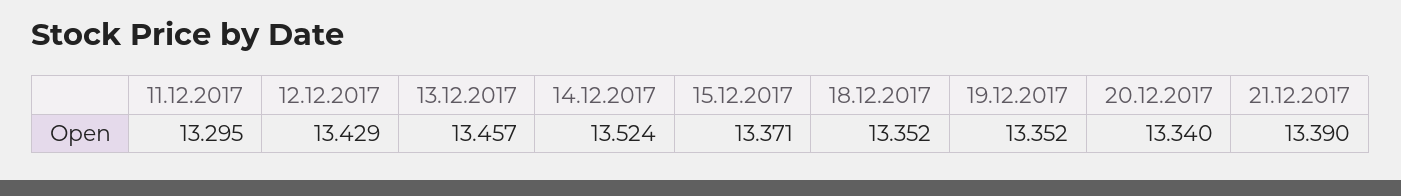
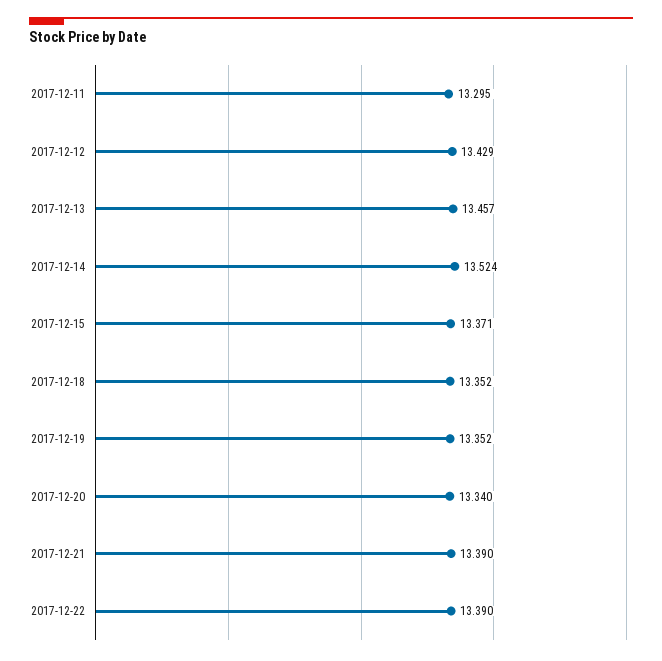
2017-12-22: none -> 13.39

